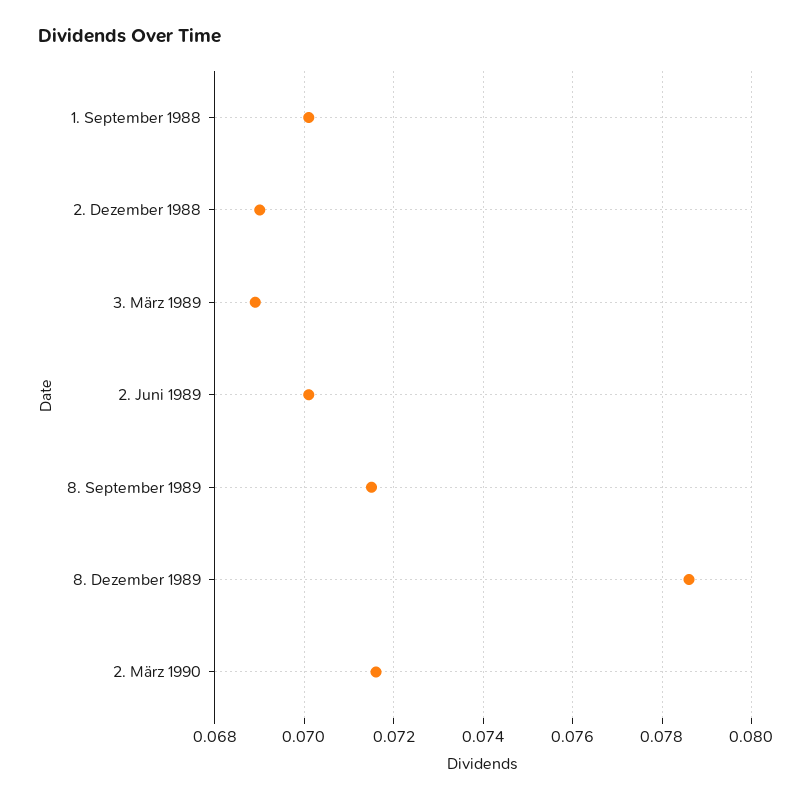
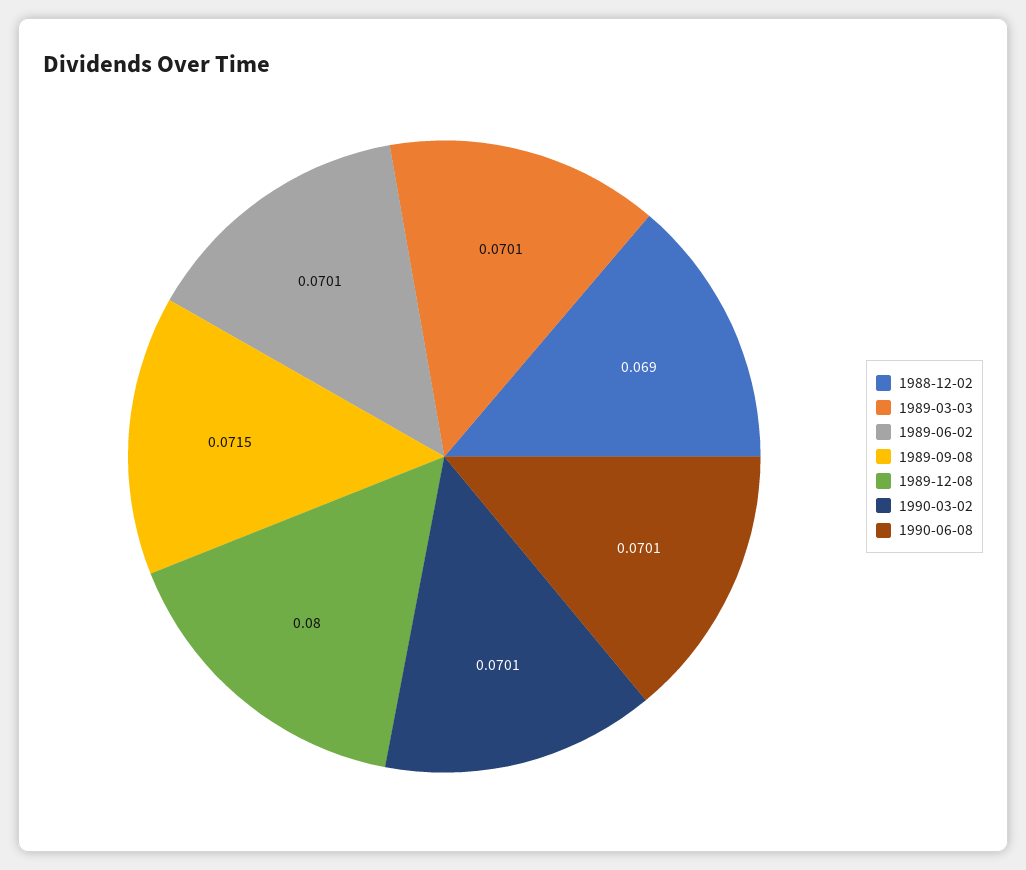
1. September 1988: 0.07 -> none
3. März 1989: 0.069 -> 0.0701
8. Dezember 1989: 0.0785 -> 0.08
2. März 1990: 0.0715 -> 0.0701
1990-06-08: none -> 0.0701

